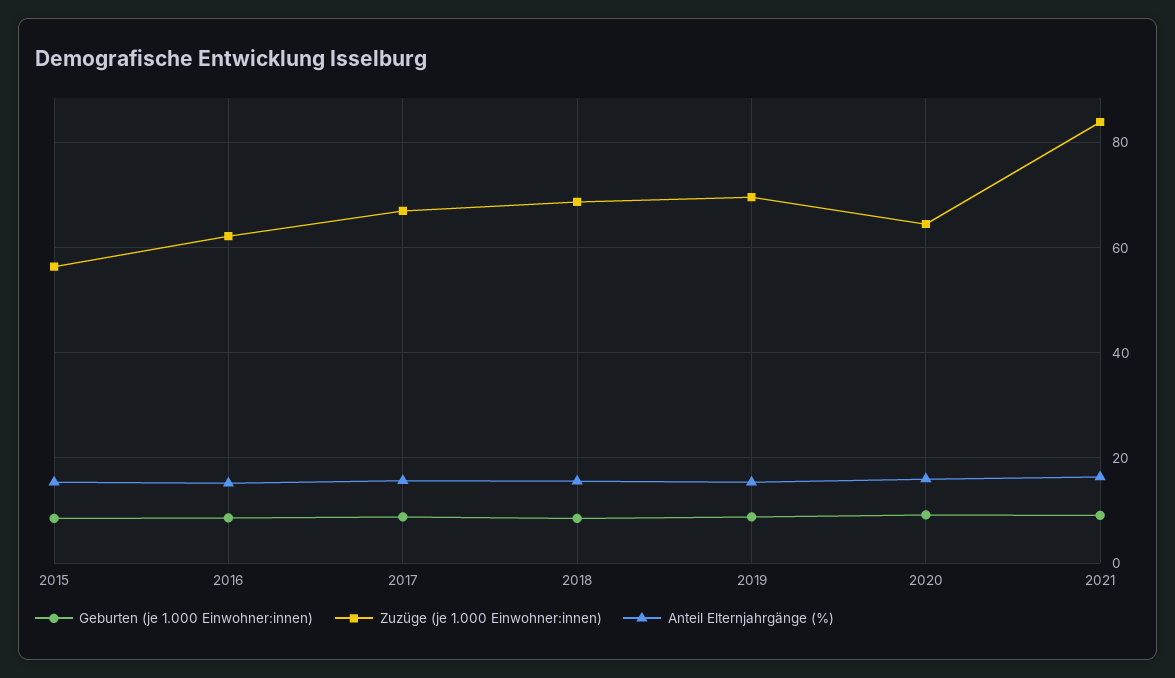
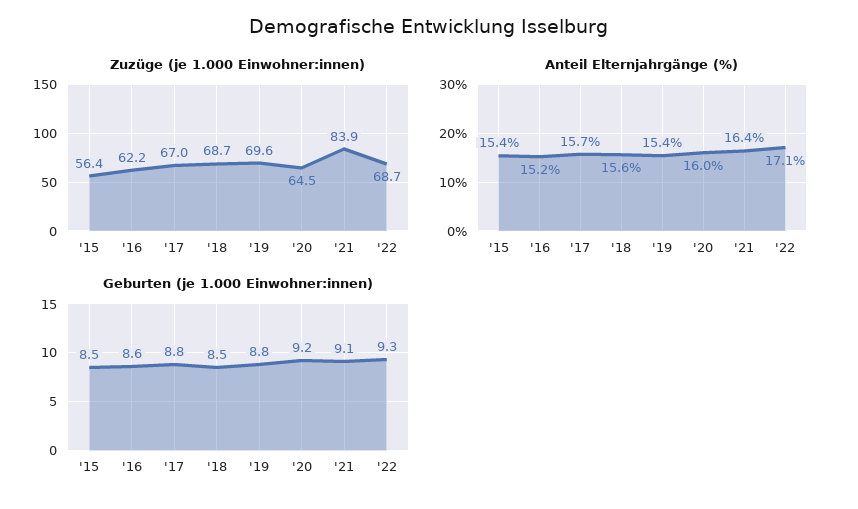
Zuzüge (je 1.000 Einwohner:innen), '22: none -> 68.7
Anteil Elternjahrgänge (%), '22: none -> 17.1
Geburten (je 1.000 Einwohner:innen), '22: none -> 9.3

